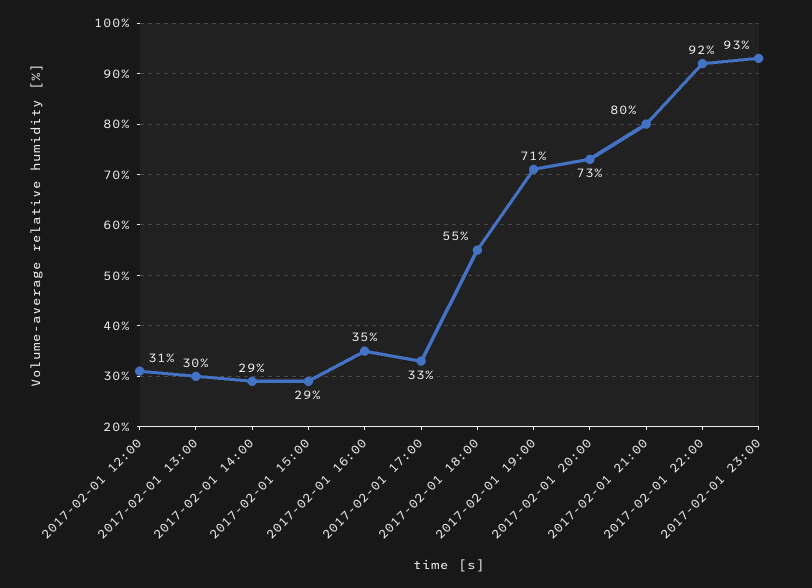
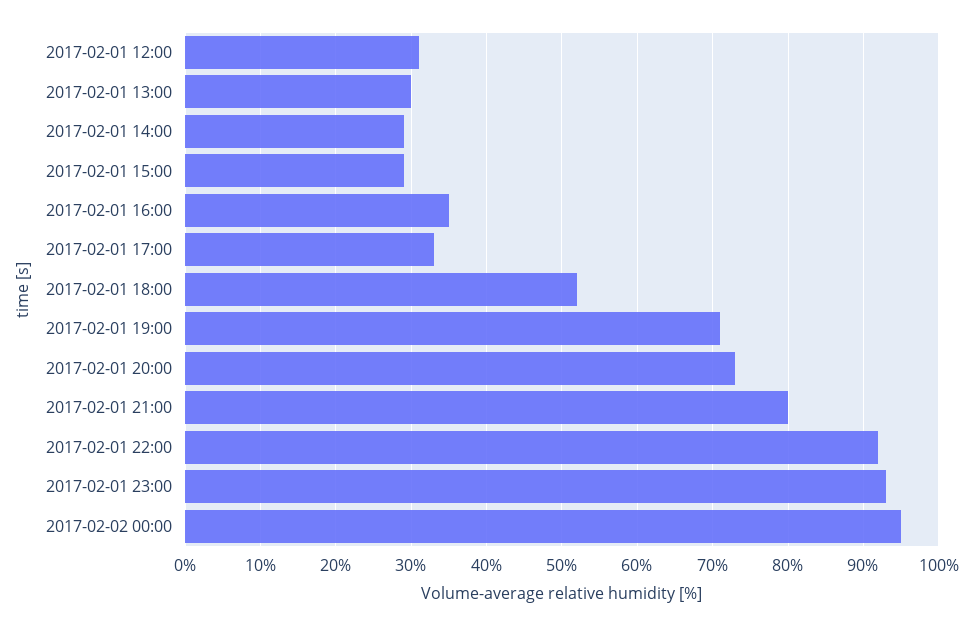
2017-02-01 18:00: 55 -> 52
2017-02-02 00:00: none -> 95

